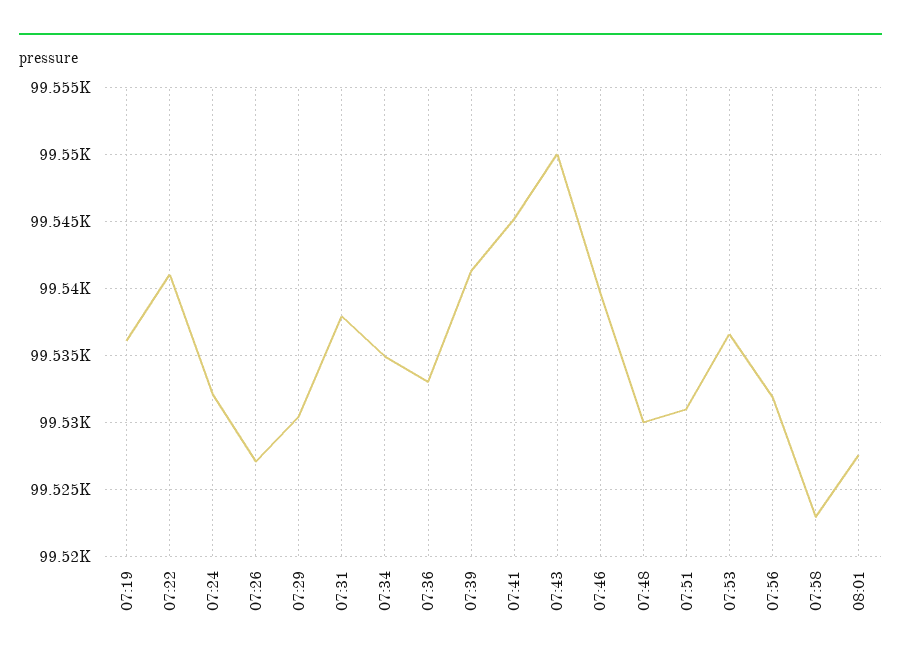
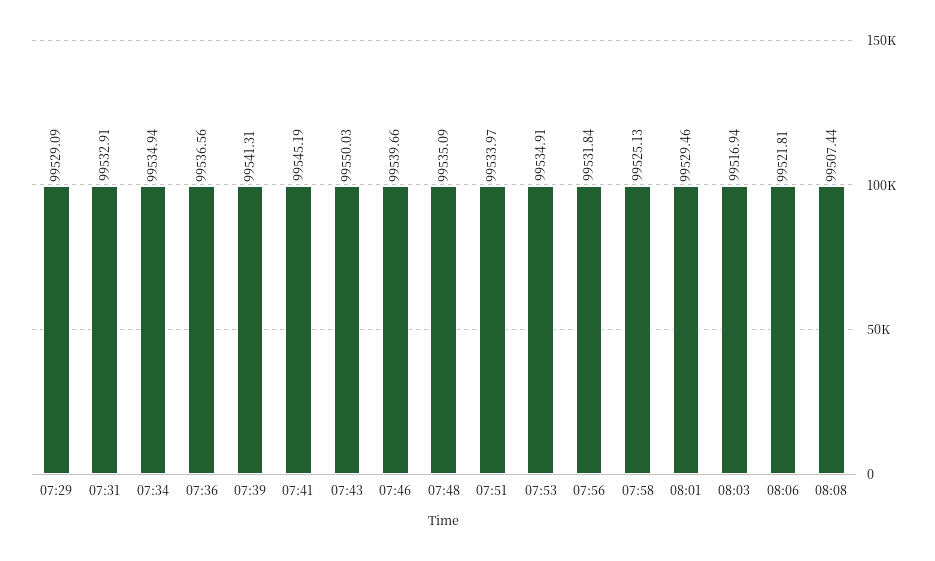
07:19: 99536 -> none
07:22: 99541 -> none
07:24: 99532 -> none
07:26: 99527 -> none
07:29: 99530.5 -> 99529.09
07:31: 99538 -> 99532.91
07:36: 99533 -> 99536.56
07:48: 99530 -> 99535.09
07:51: 99531 -> 99533.97
07:53: 99536.5 -> 99534.91
07:58: 99523 -> 99525.13
08:01: 99527.5 -> 99529.46
08:03: none -> 99516.94
08:06: none -> 99521.81
08:08: none -> 99507.44

